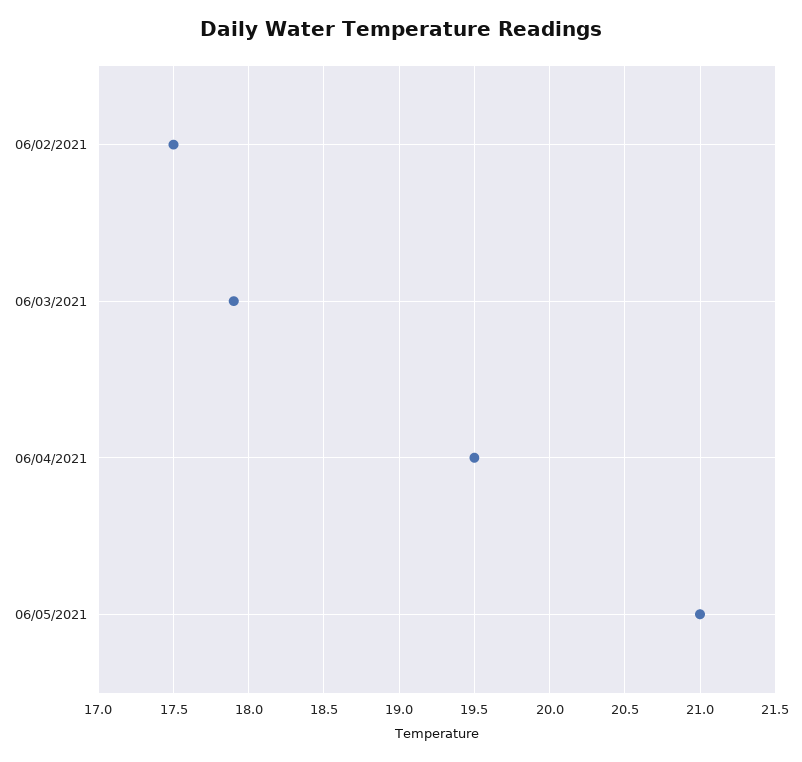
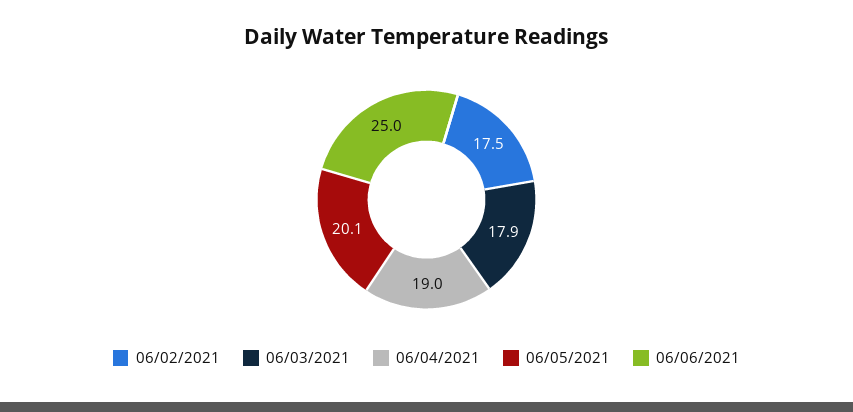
06/04/2021: 19.5 -> 19
06/05/2021: 21 -> 20.1
06/06/2021: none -> 25

